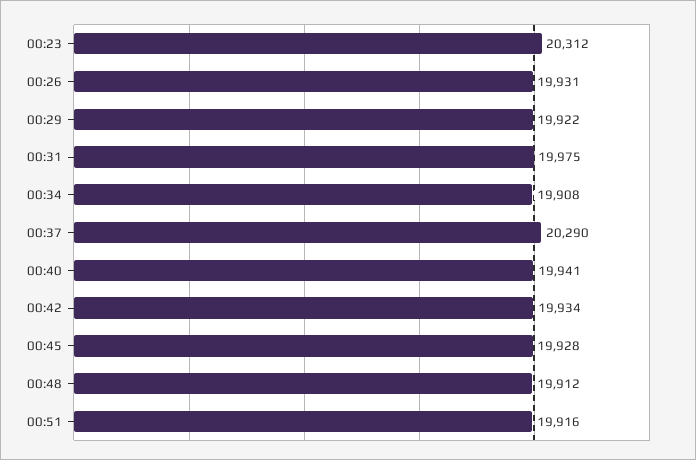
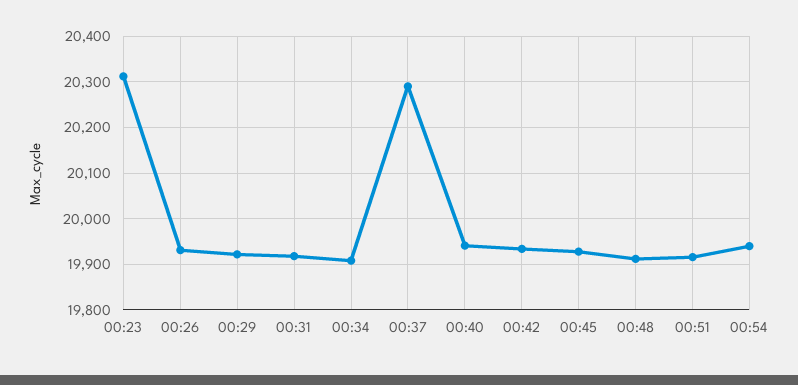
00:31: 19975 -> 19920
00:54: none -> 19940

